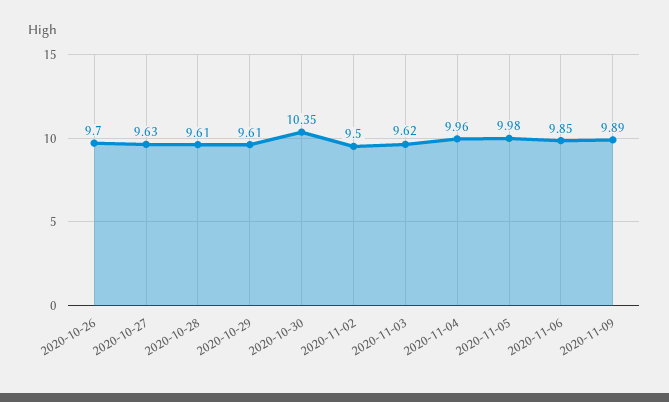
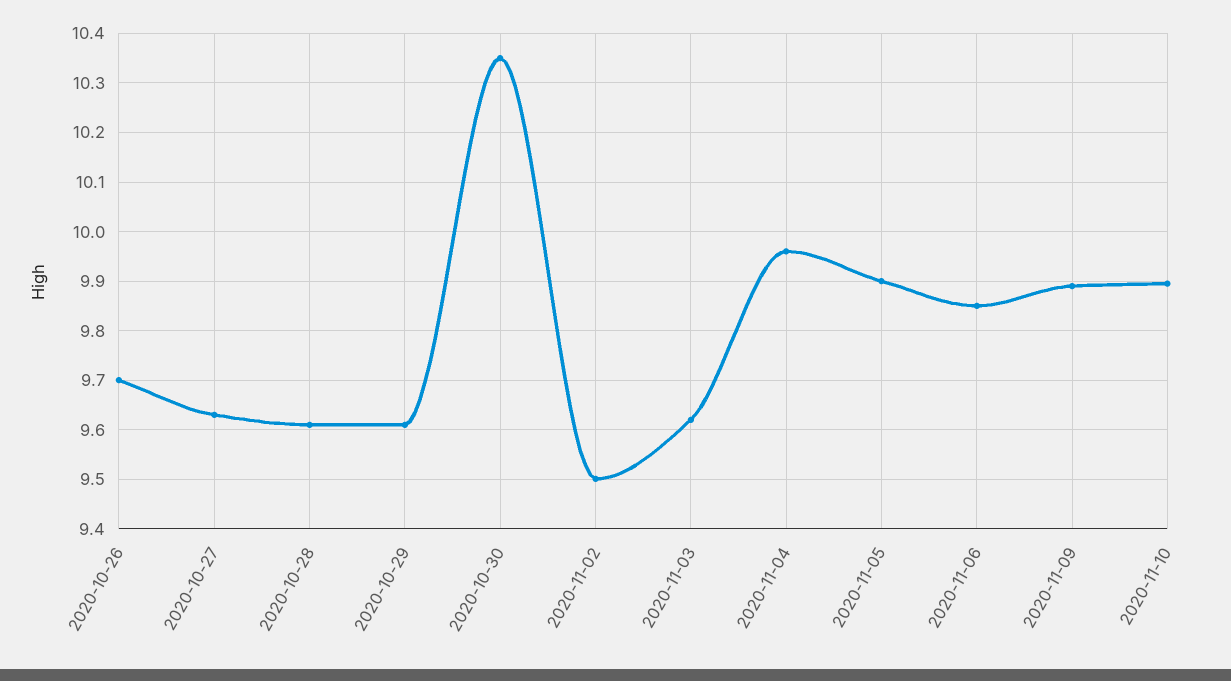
2020-11-05: 9.98 -> 9.9
2020-11-10: none -> 9.9

